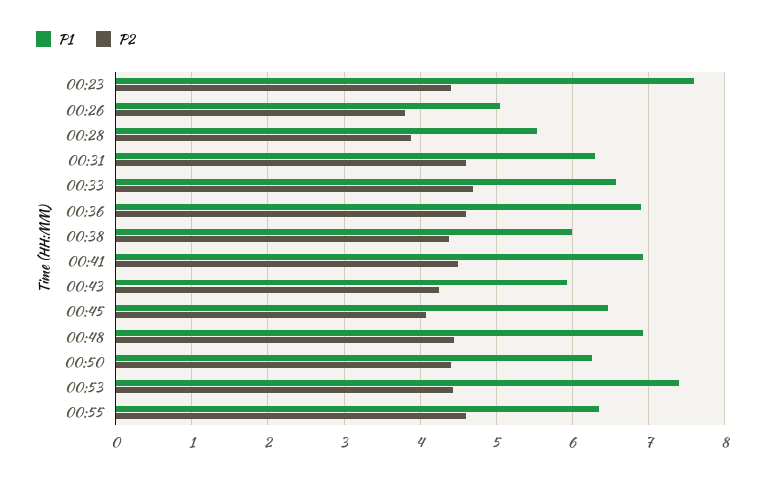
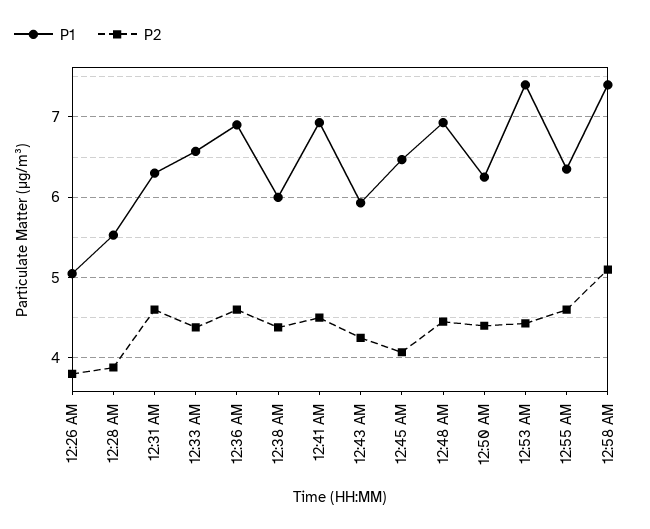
P1, 00:23: 7.6 -> none
P2, 00:23: 4.4 -> none
P2, 00:33: 4.7 -> 4.4
P1, 12:58 AM: none -> 7.4
P2, 12:58 AM: none -> 5.1

